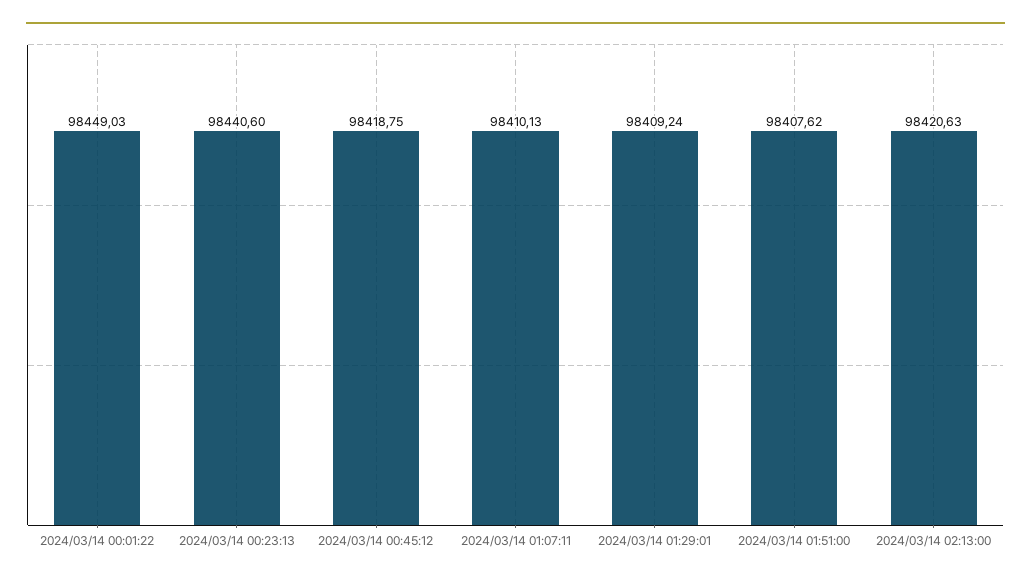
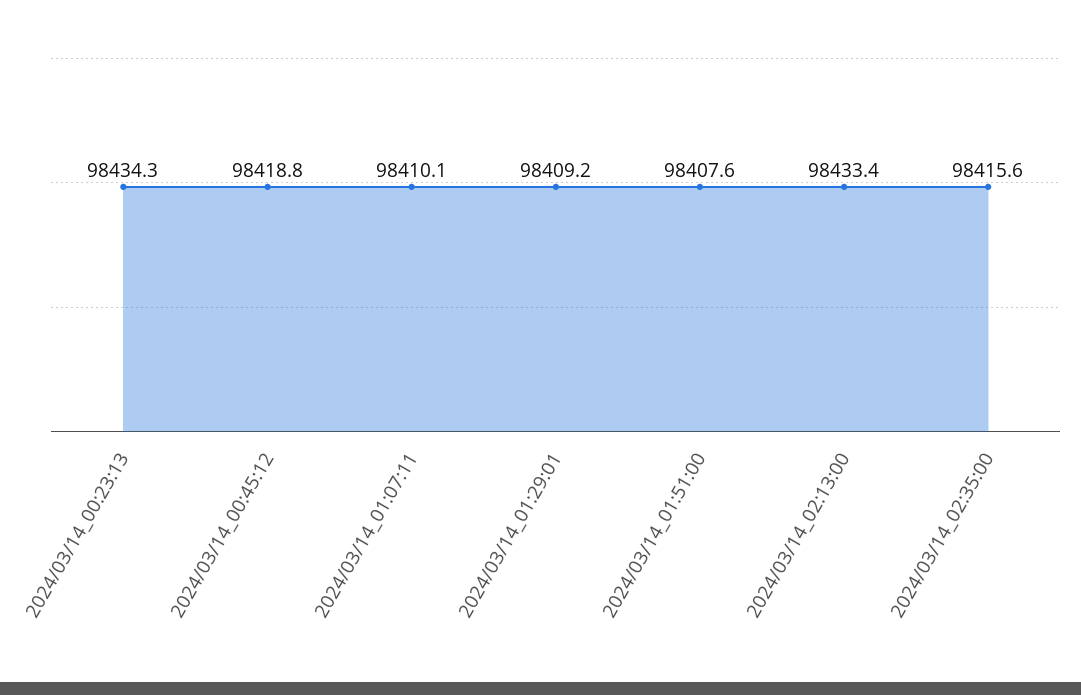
2024/03/14 00:01:22: 98449.03 -> none
2024/03/14 00:23:13: 98440.6 -> 98434.3
2024/03/14 02:13:00: 98420.63 -> 98433.4
2024/03/14_02:35:00: none -> 98415.6

